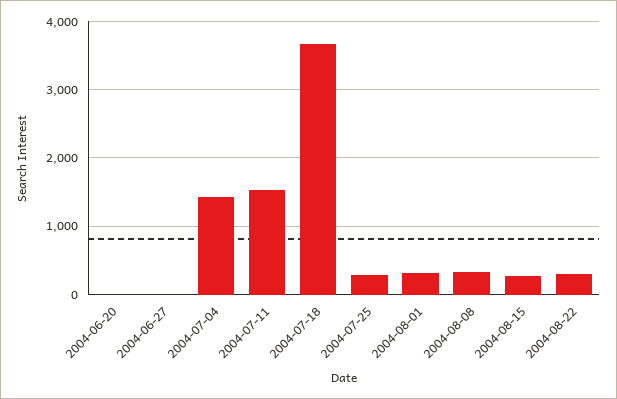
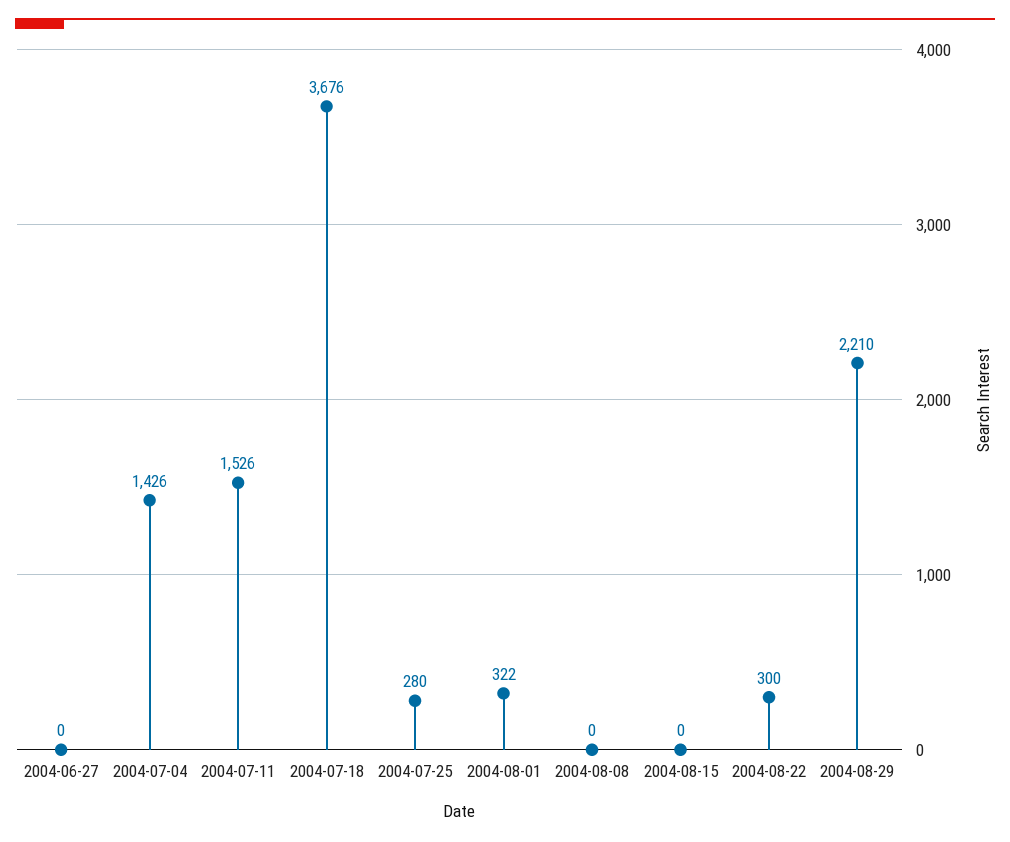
2004-06-20: 0 -> none
2004-08-08: 300 -> 0
2004-08-15: 300 -> 0
2004-08-29: none -> 2210

